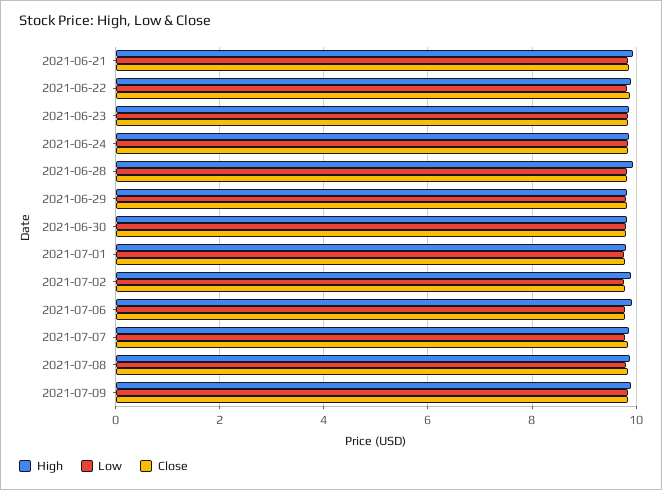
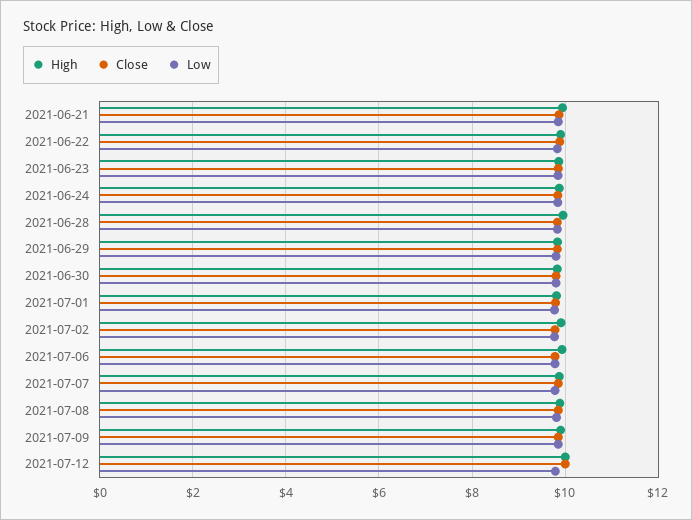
High, 2021-07-12: none -> 10
Close, 2021-07-12: none -> 10
Low, 2021-07-12: none -> 9.8

